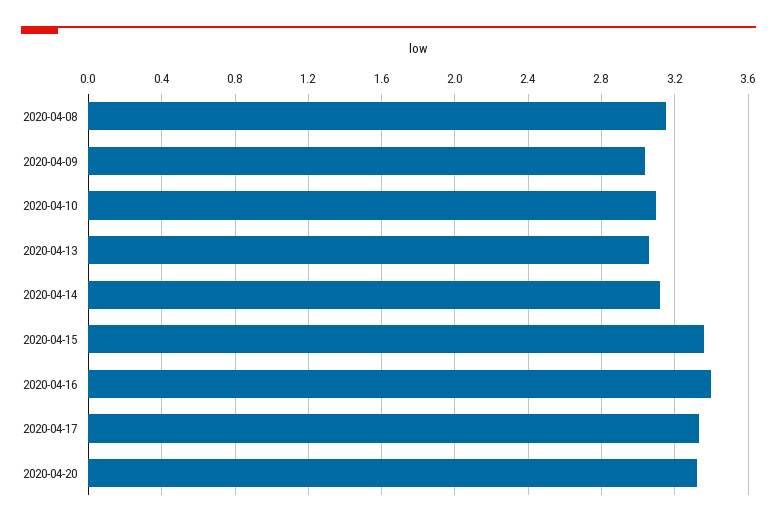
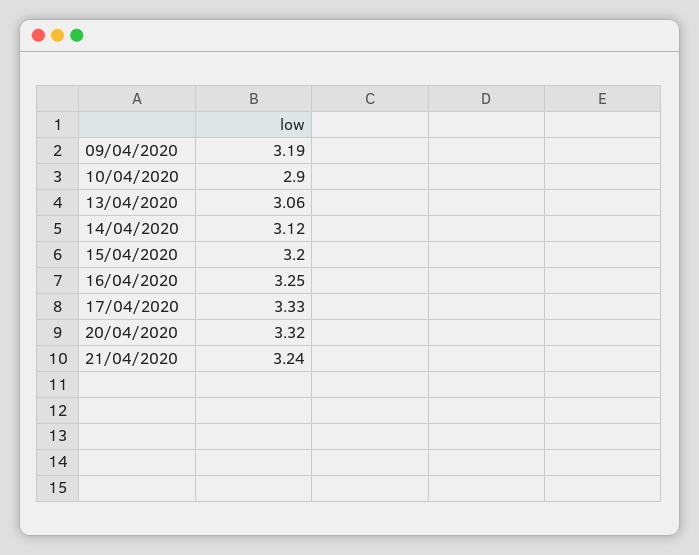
2020-04-08: 3.15 -> none
2020-04-09: 3.05 -> 3.19
2020-04-10: 3.1 -> 2.9
2020-04-15: 3.35 -> 3.2
2020-04-16: 3.4 -> 3.25
21/04/2020: none -> 3.24

